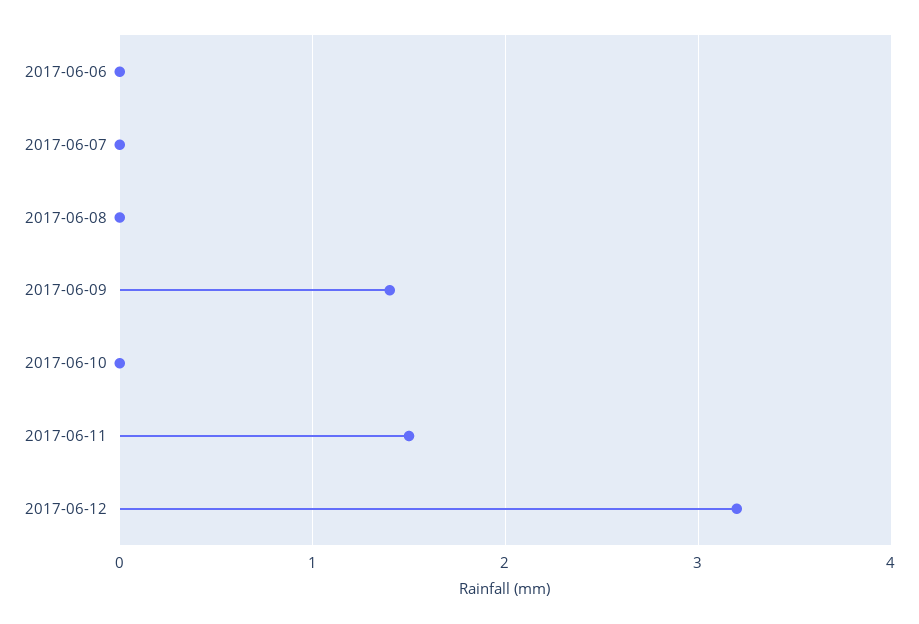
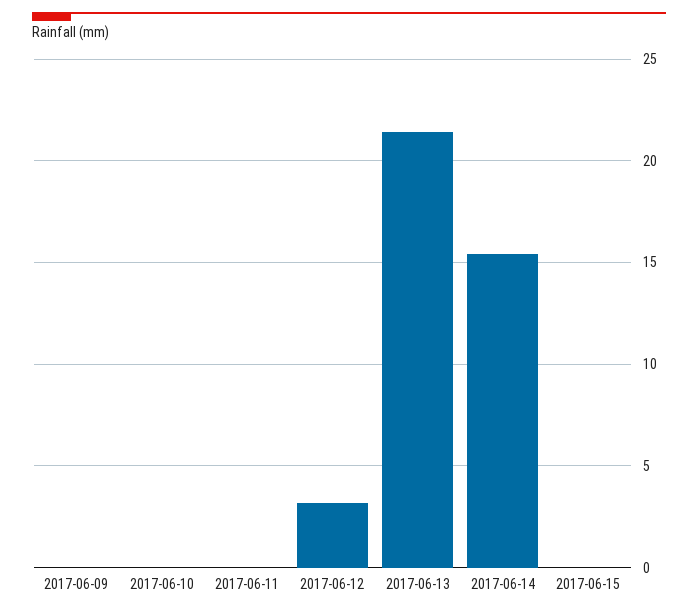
2017-06-06: 0 -> none
2017-06-07: 0 -> none
2017-06-08: 0 -> none
2017-06-09: 1.4 -> 0
2017-06-11: 1.5 -> 0
2017-06-13: none -> 21.5
2017-06-14: none -> 15.5
2017-06-15: none -> 0

